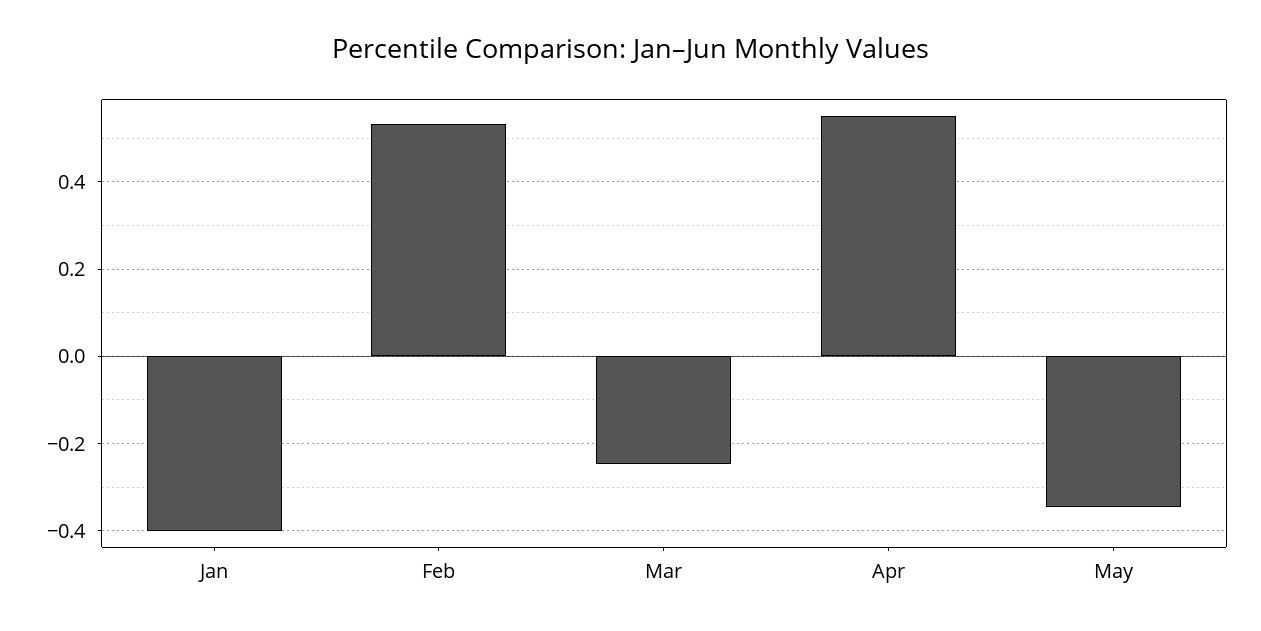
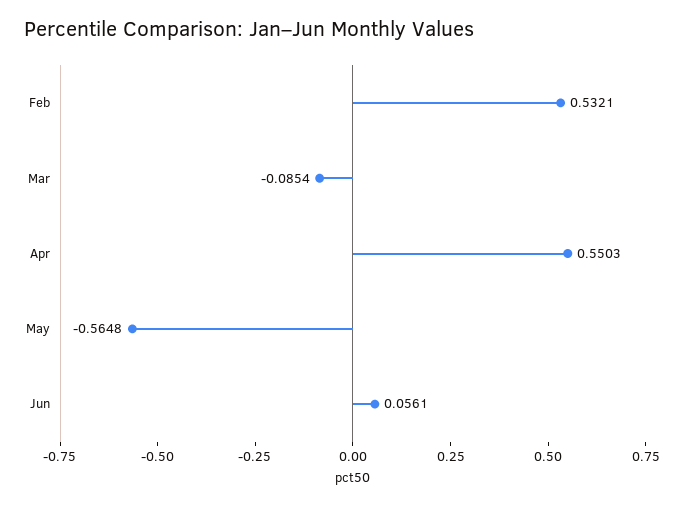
Jan: -0.4 -> none
Mar: -0.24 -> -0.0854
May: -0.34 -> -0.5648
Jun: none -> 0.0561

